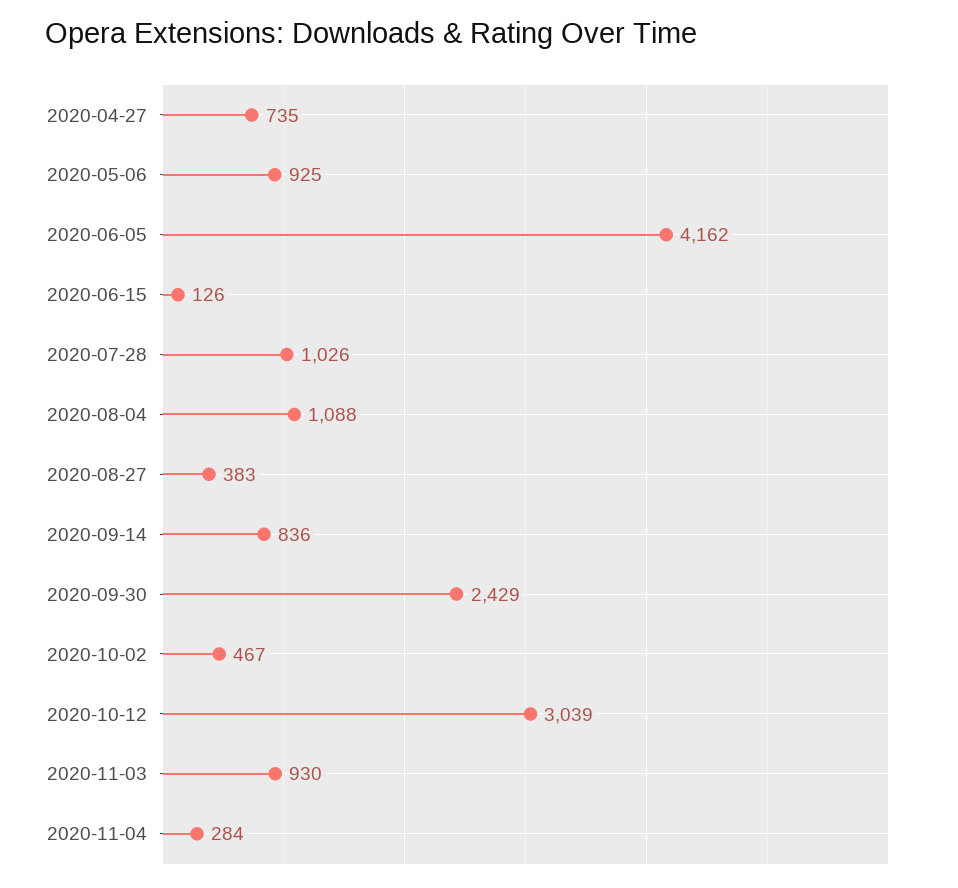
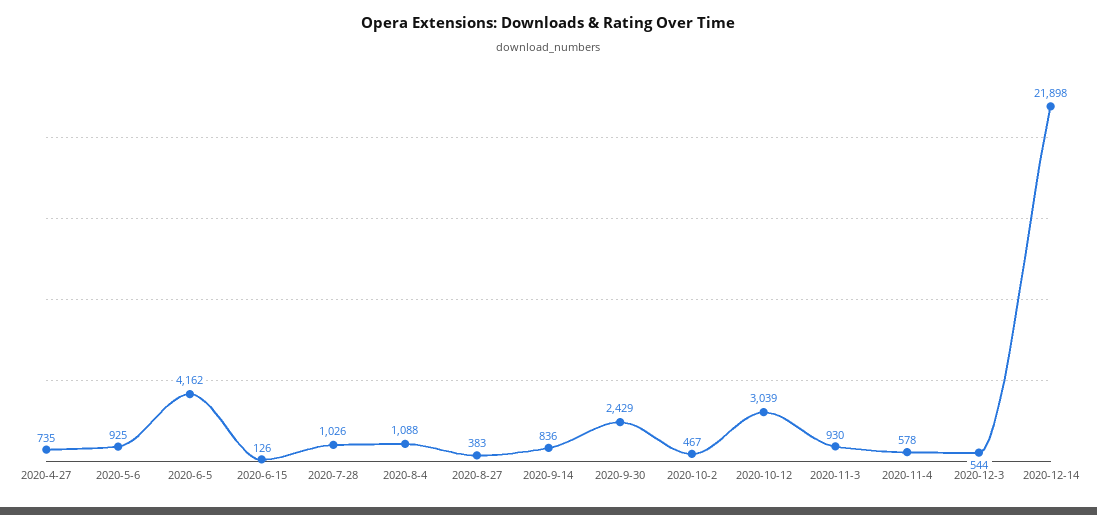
2020-11-04: 284 -> 578
2020-12-3: none -> 544
2020-12-14: none -> 21898

